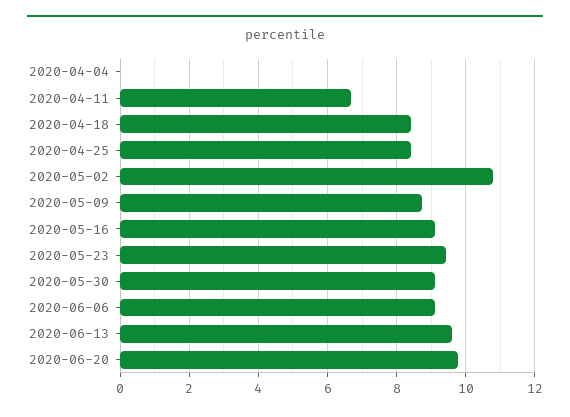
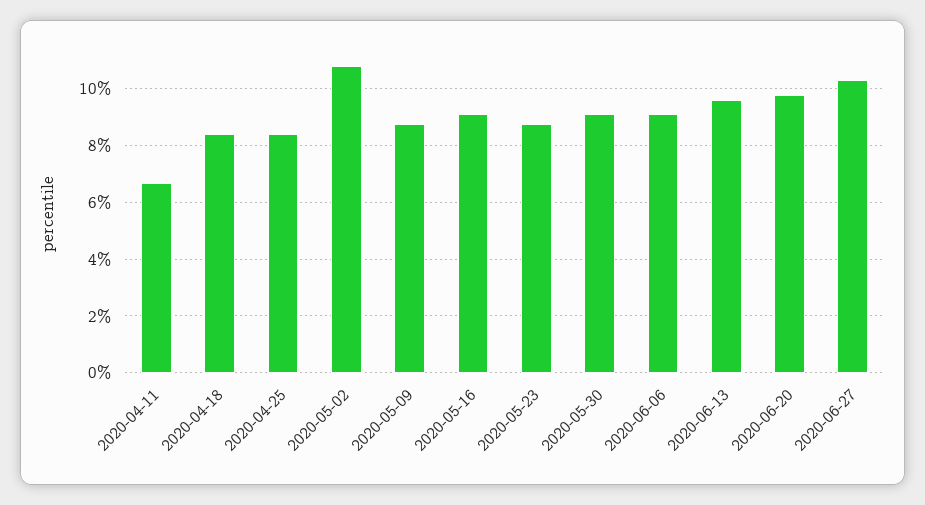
2020-04-04: 0 -> none
2020-05-23: 9.4 -> 8.75
2020-06-27: none -> 10.25

